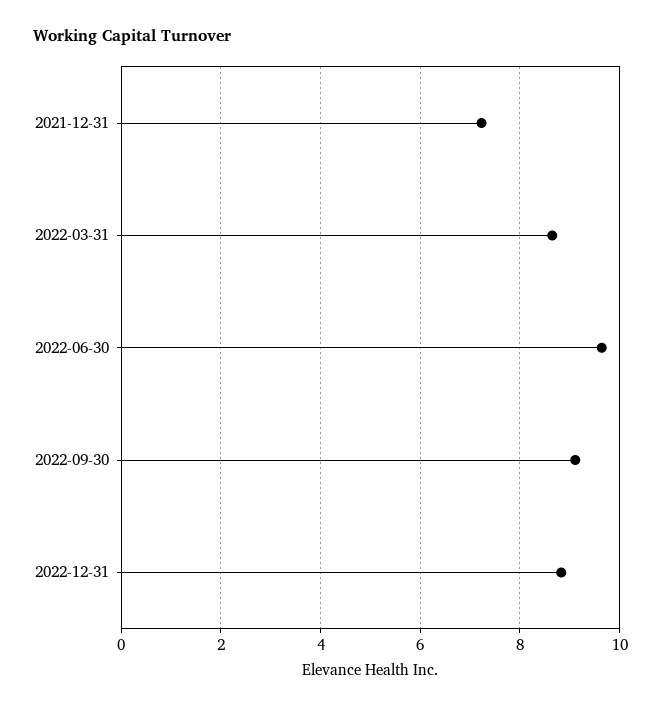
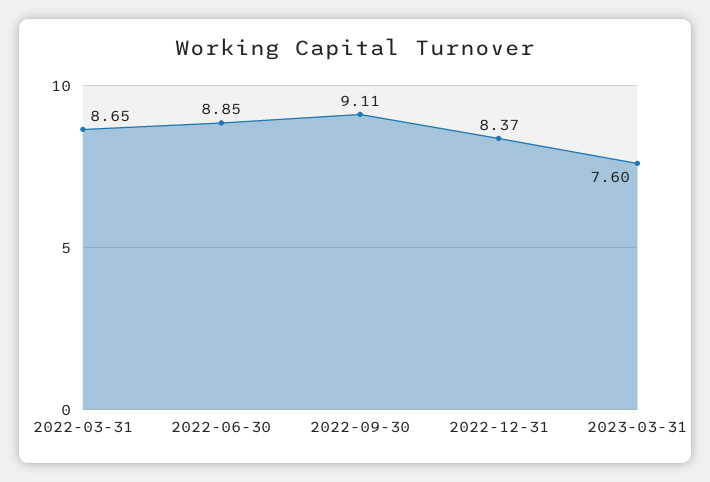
2021-12-31: 7.2 -> none
2022-06-30: 9.6 -> 8.85
2022-12-31: 8.8 -> 8.37
2023-03-31: none -> 7.6

